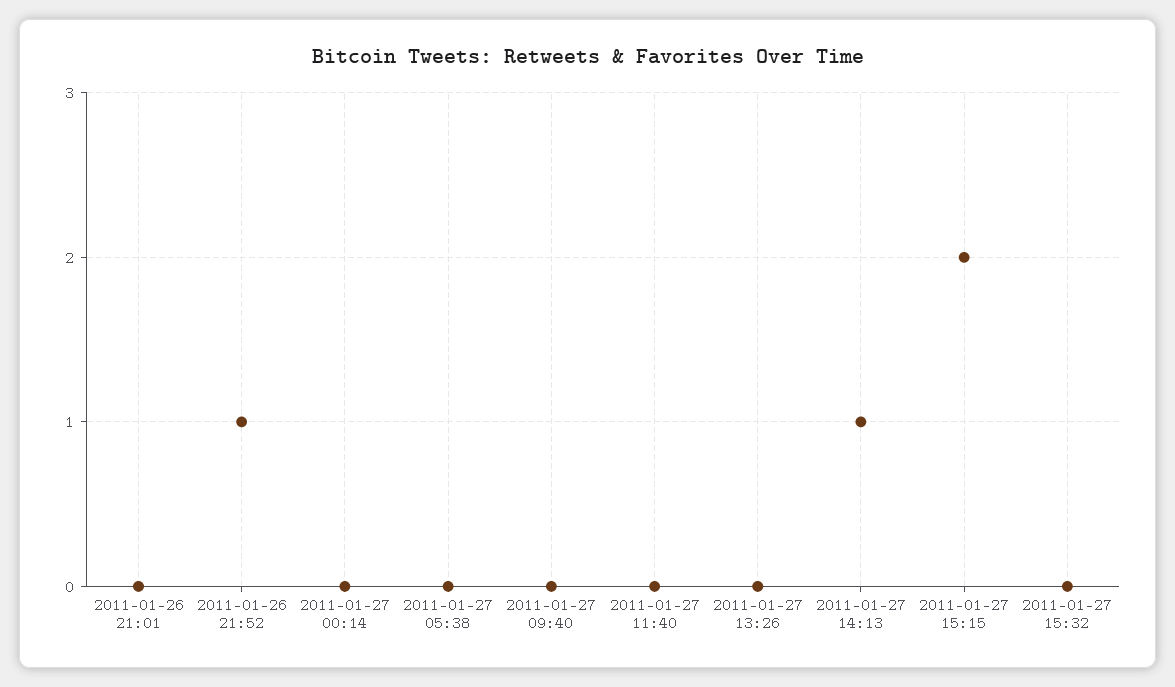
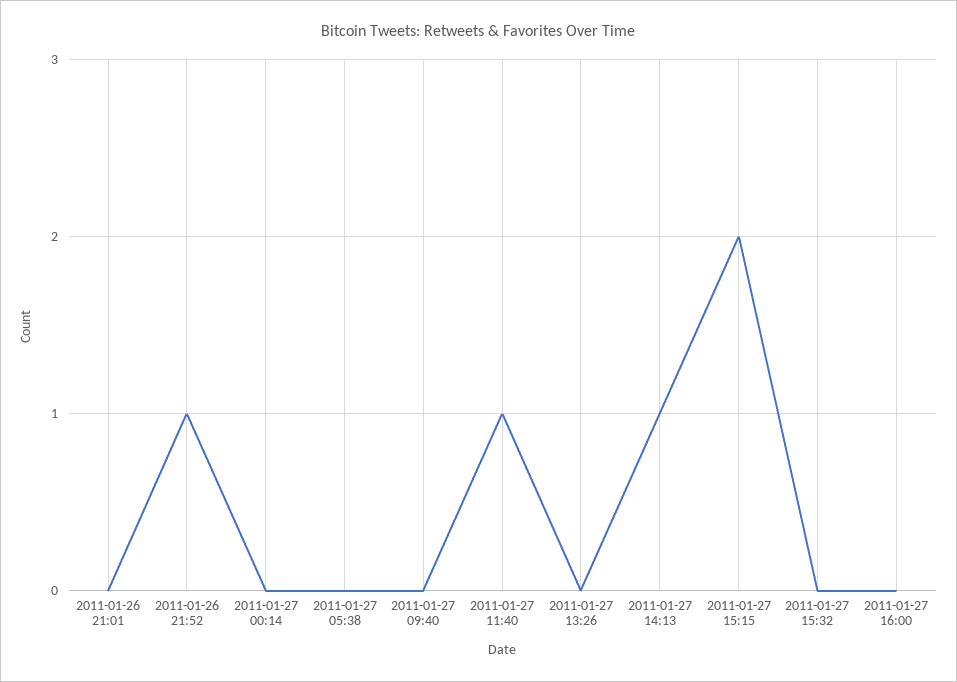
2011-01-27 11:40: 0 -> 1
2011-01-27 16:00: none -> 0

